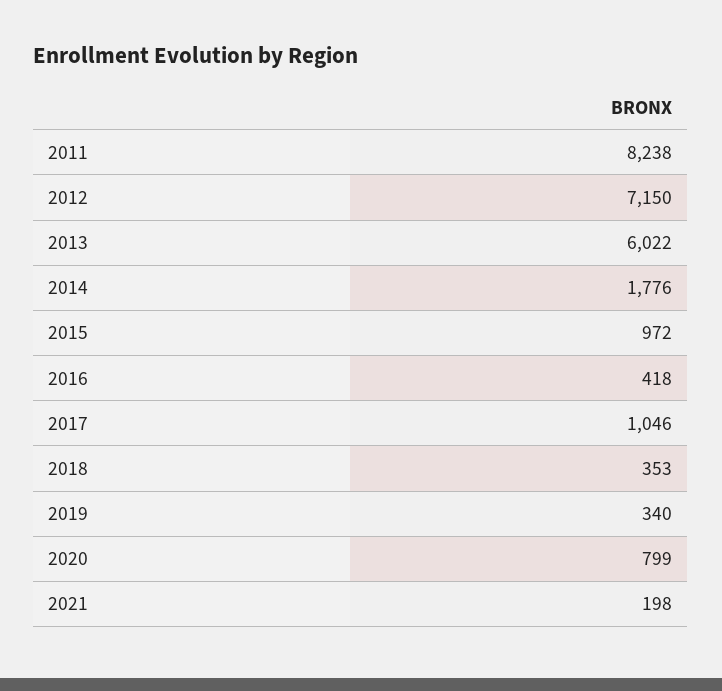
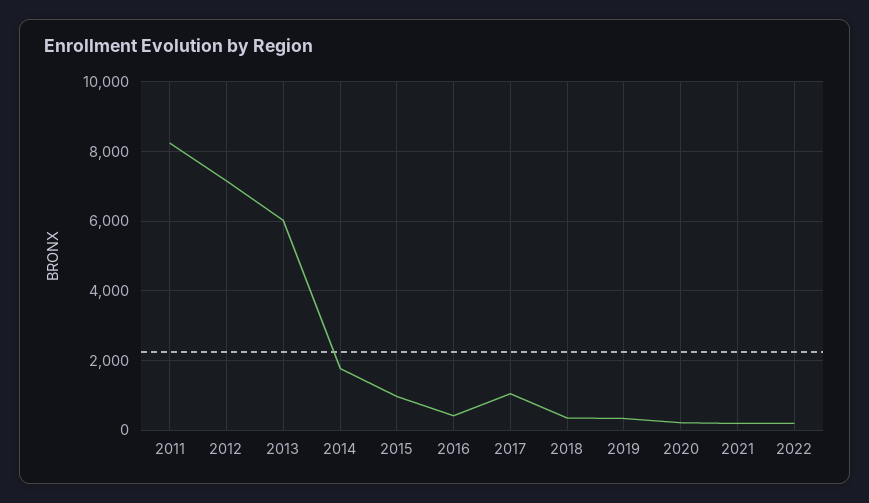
2020: 799 -> 200
2022: none -> 200

